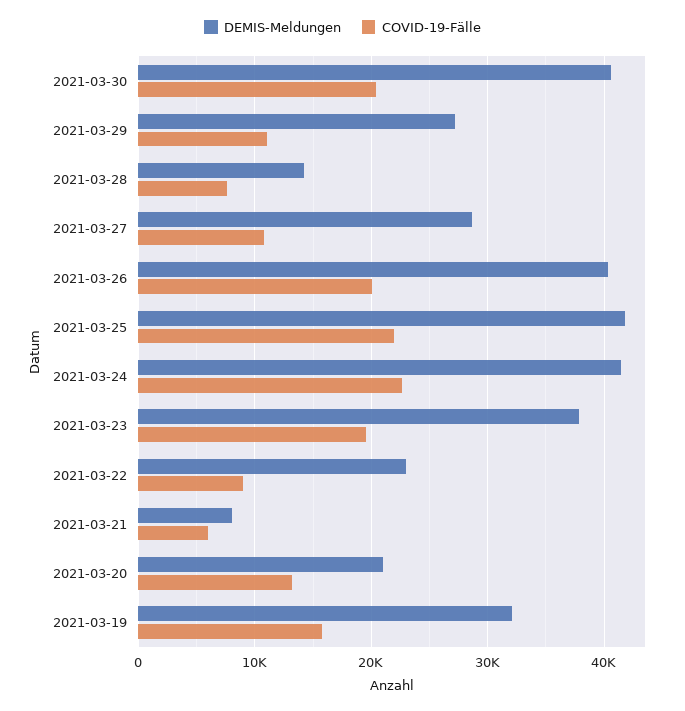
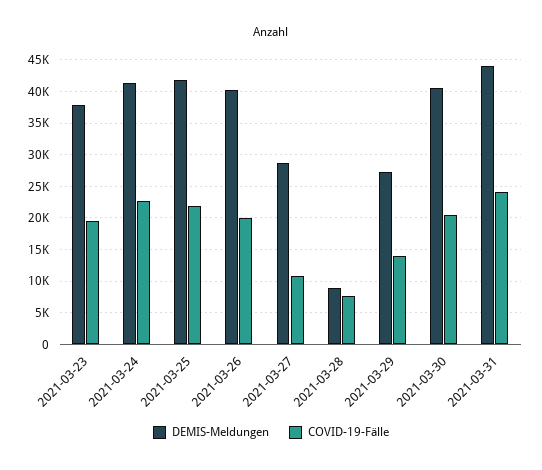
COVID-19-Fälle, 2021-03-29: 11000 -> 14000
DEMIS-Meldungen, 2021-03-28: 14000 -> 9000
DEMIS-Meldungen, 2021-03-22: 23000 -> none
COVID-19-Fälle, 2021-03-22: 9000 -> none
DEMIS-Meldungen, 2021-03-21: 8000 -> none
COVID-19-Fälle, 2021-03-21: 6000 -> none
DEMIS-Meldungen, 2021-03-20: 21000 -> none
COVID-19-Fälle, 2021-03-20: 13000 -> none
DEMIS-Meldungen, 2021-03-19: 32000 -> none
COVID-19-Fälle, 2021-03-19: 16000 -> none
DEMIS-Meldungen, 2021-03-31: none -> 44000
COVID-19-Fälle, 2021-03-31: none -> 24000

